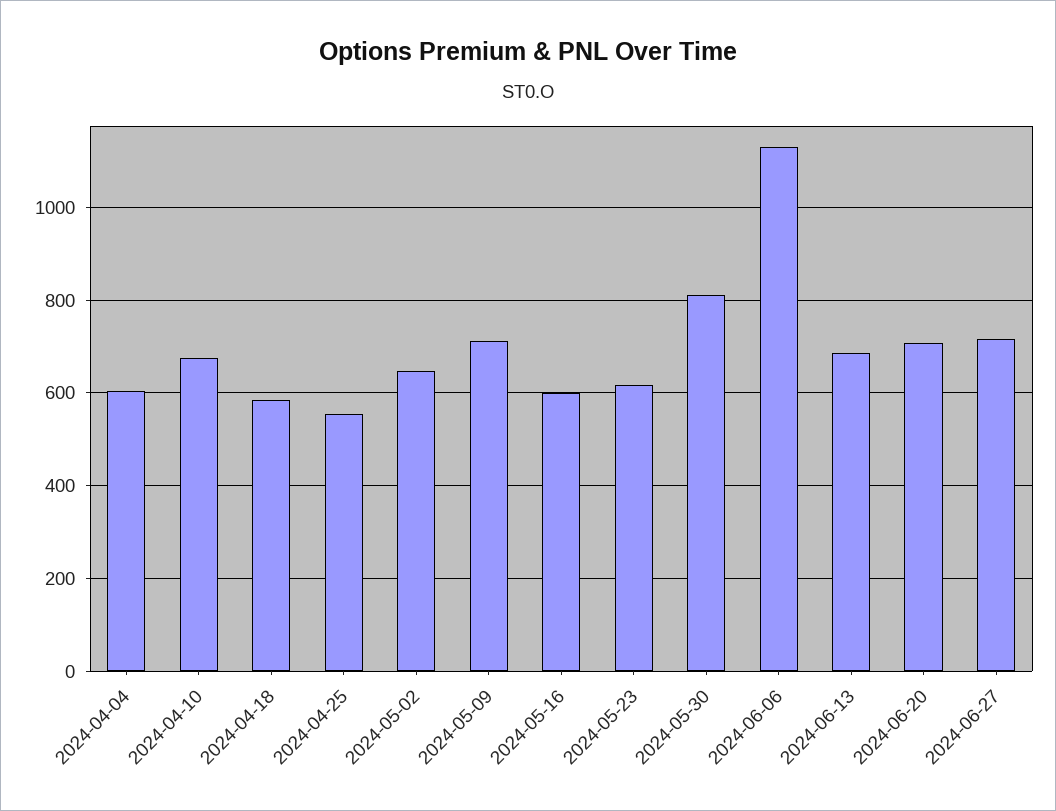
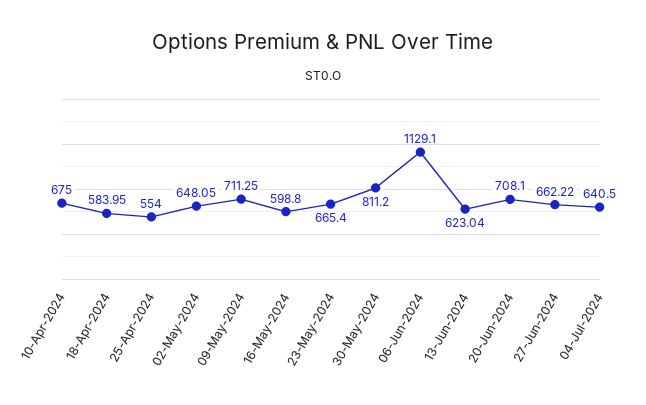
2024-04-04: 600 -> none
2024-05-23: 620 -> 665.4
2024-06-13: 680 -> 623.04
2024-06-27: 720 -> 662.22
04-Jul-2024: none -> 640.5

